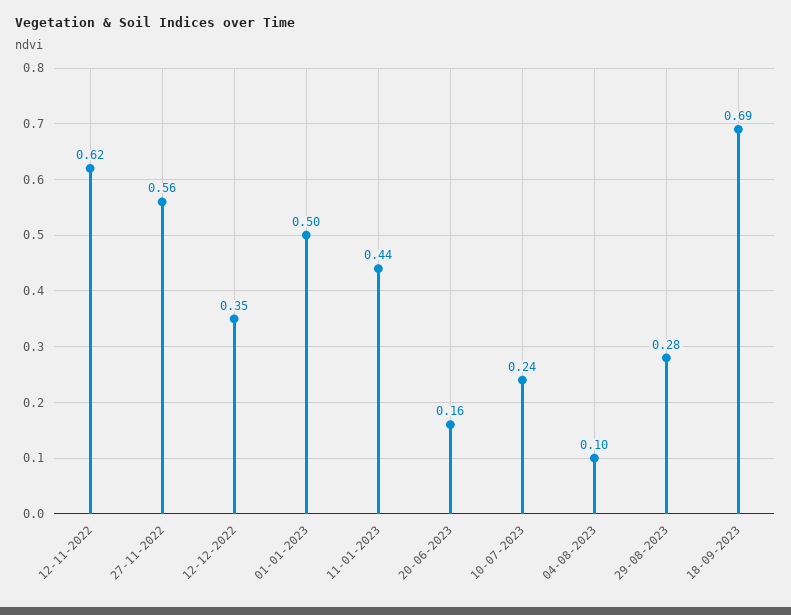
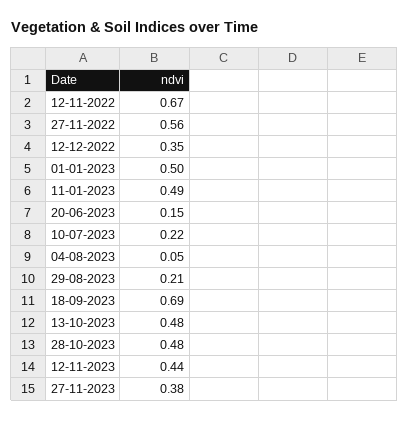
12-11-2022: 0.62 -> 0.67
11-01-2023: 0.44 -> 0.49
20-06-2023: 0.16 -> 0.15
10-07-2023: 0.24 -> 0.22
04-08-2023: 0.1 -> 0.05
29-08-2023: 0.28 -> 0.21
13-10-2023: none -> 0.48
28-10-2023: none -> 0.48
12-11-2023: none -> 0.44
27-11-2023: none -> 0.38

